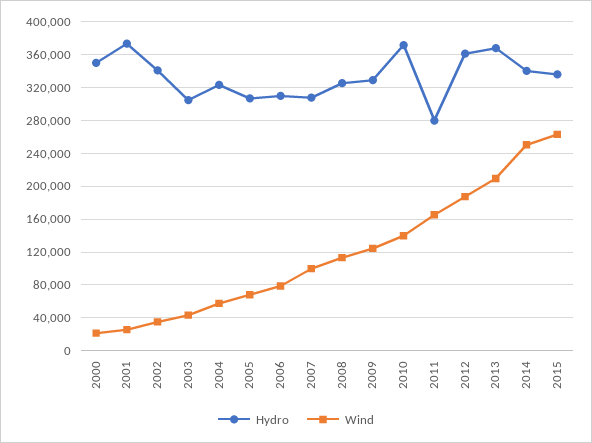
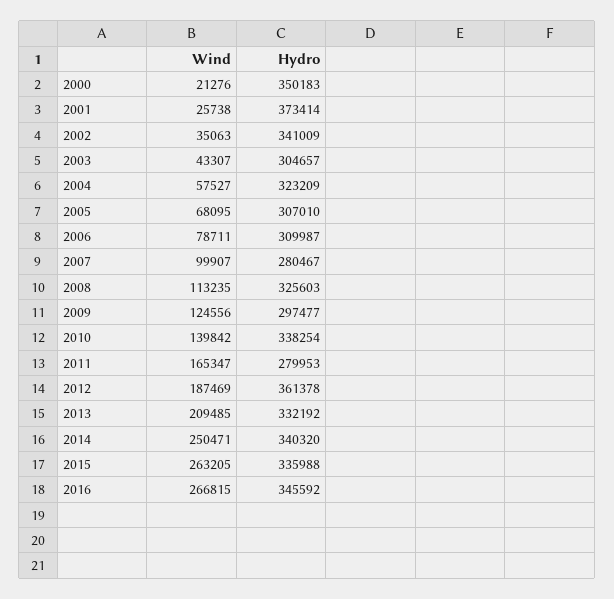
Hydro, 2007: 310000 -> 280467
Hydro, 2009: 330000 -> 297477
Hydro, 2010: 370000 -> 338254
Hydro, 2013: 370000 -> 332192
Wind, 2016: none -> 266815
Hydro, 2016: none -> 345592

